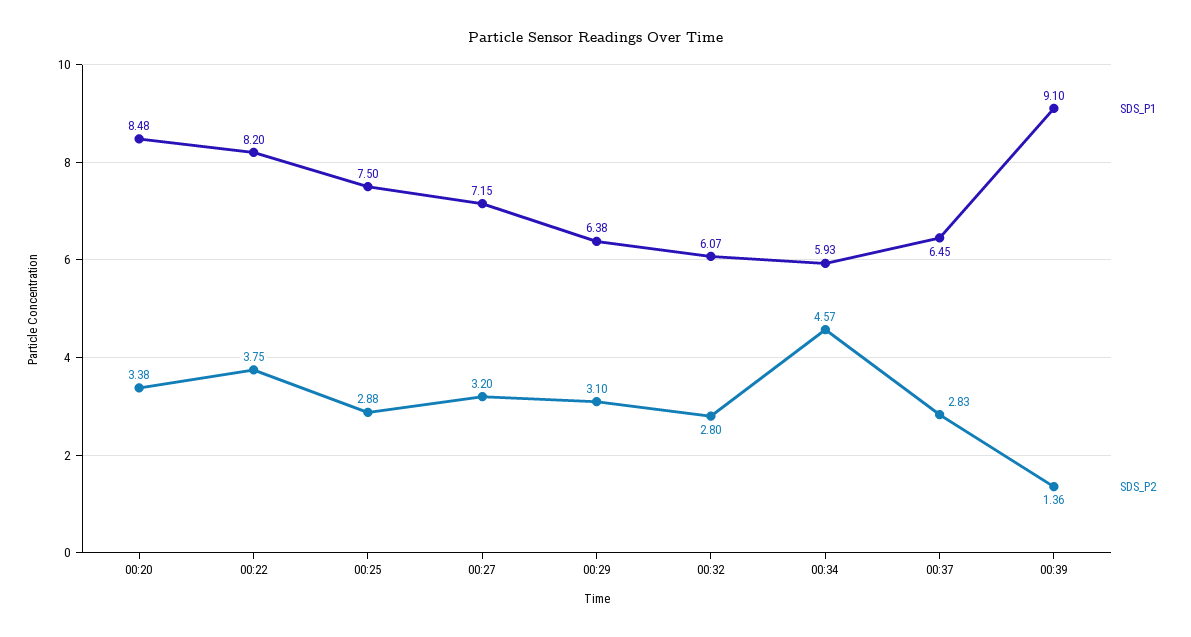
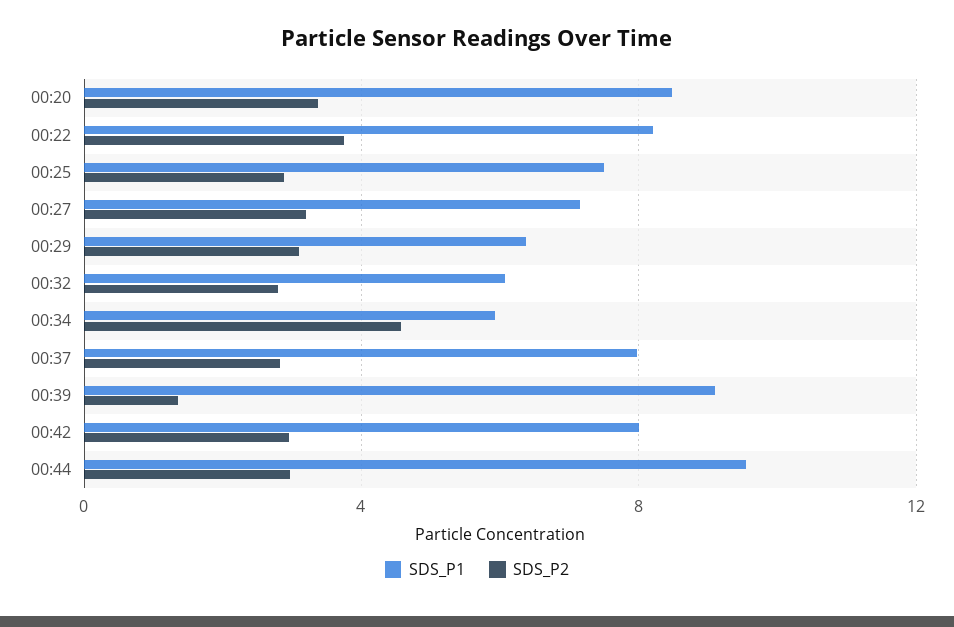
SDS_P1, 00:37: 6.45 -> 8
SDS_P1, 00:42: none -> 8
SDS_P2, 00:42: none -> 3
SDS_P1, 00:44: none -> 9.5
SDS_P2, 00:44: none -> 3

